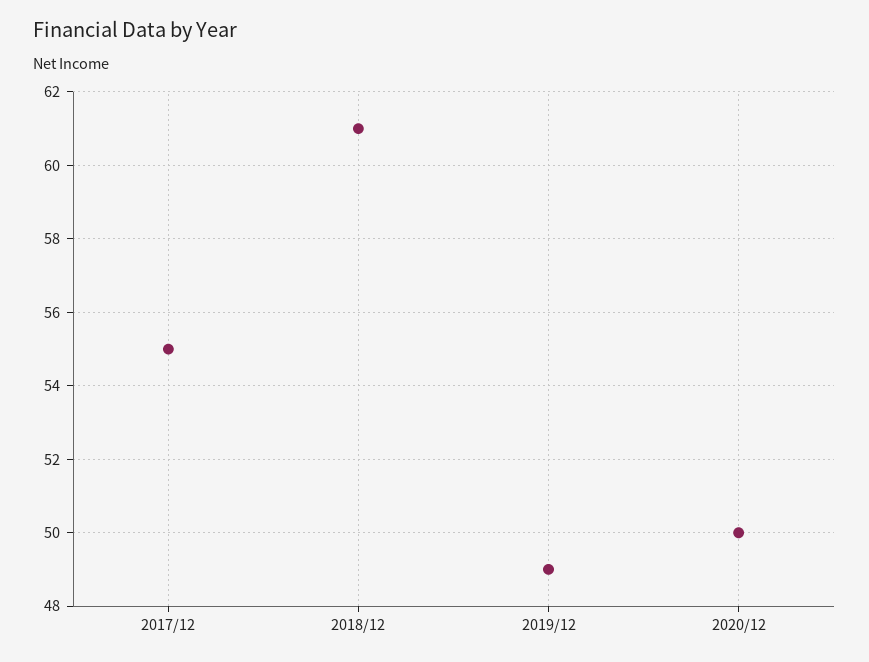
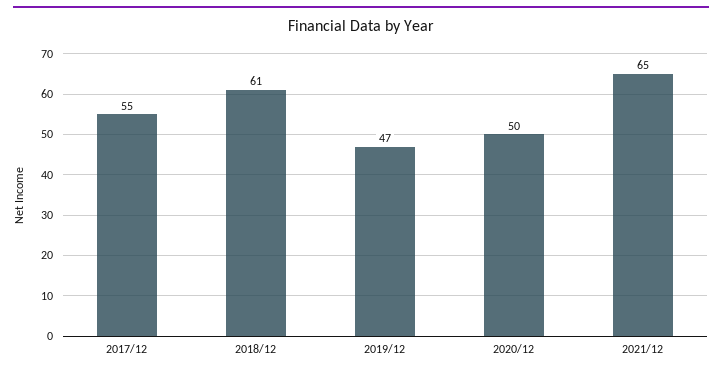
2019/12: 49 -> 47
2021/12: none -> 65

